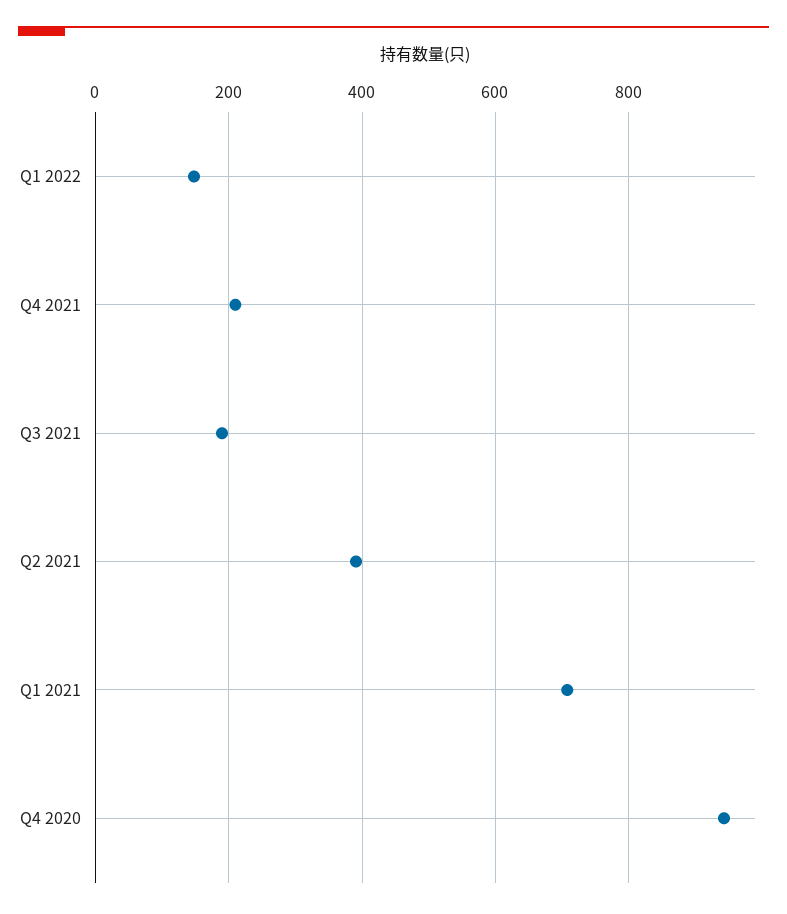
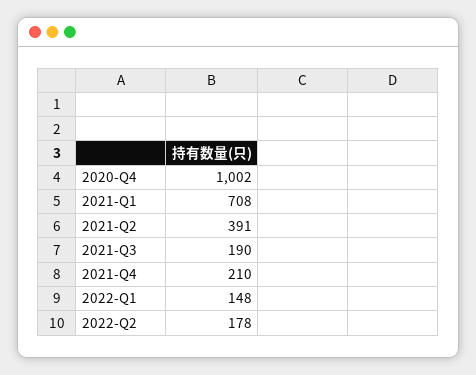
Q4 2020: 940 -> 1002
2022-Q2: none -> 178

